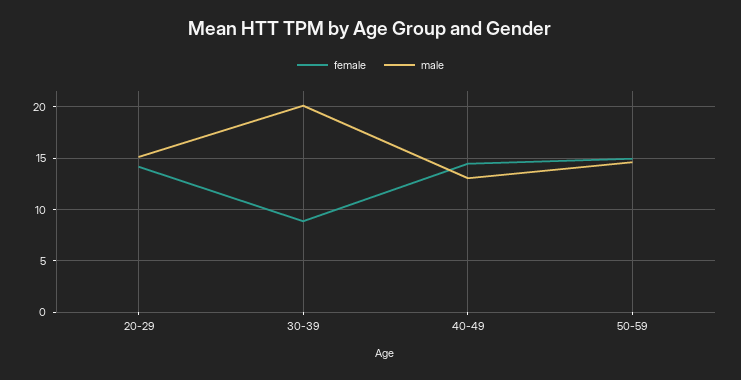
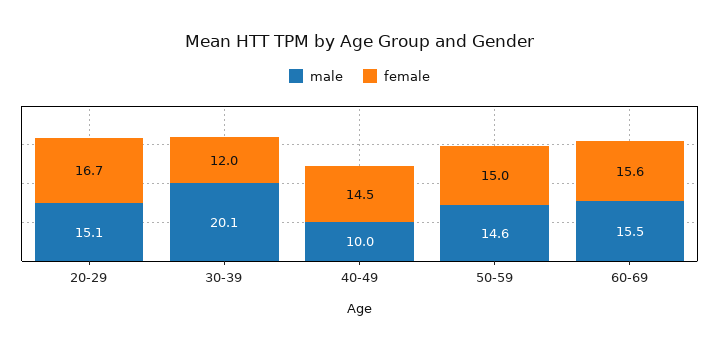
female, 20-29: 14 -> 16.7
female, 30-39: 9 -> 12
male, 40-49: 13 -> 10
male, 60-69: none -> 15.5
female, 60-69: none -> 15.6

